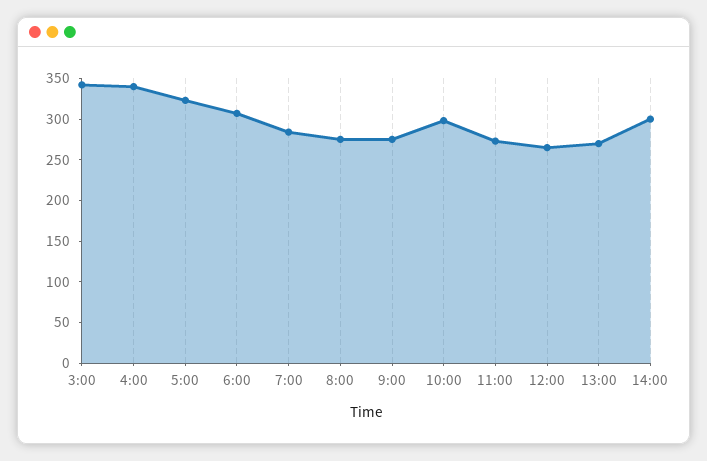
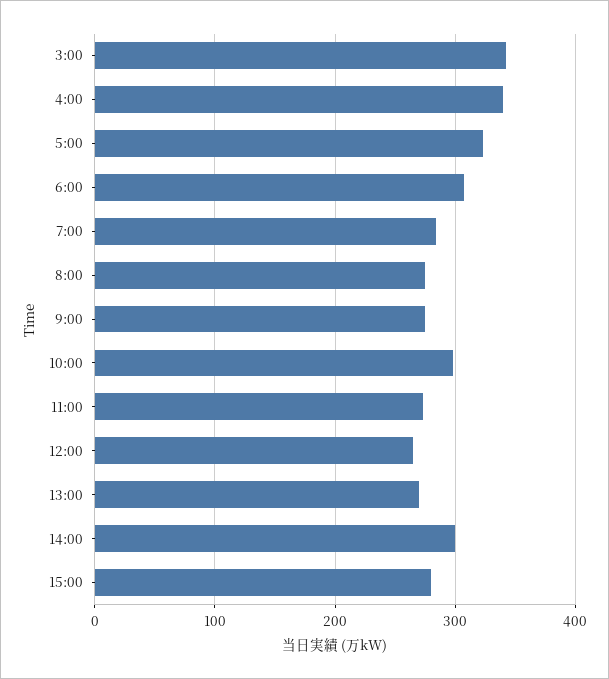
15:00: none -> 280

